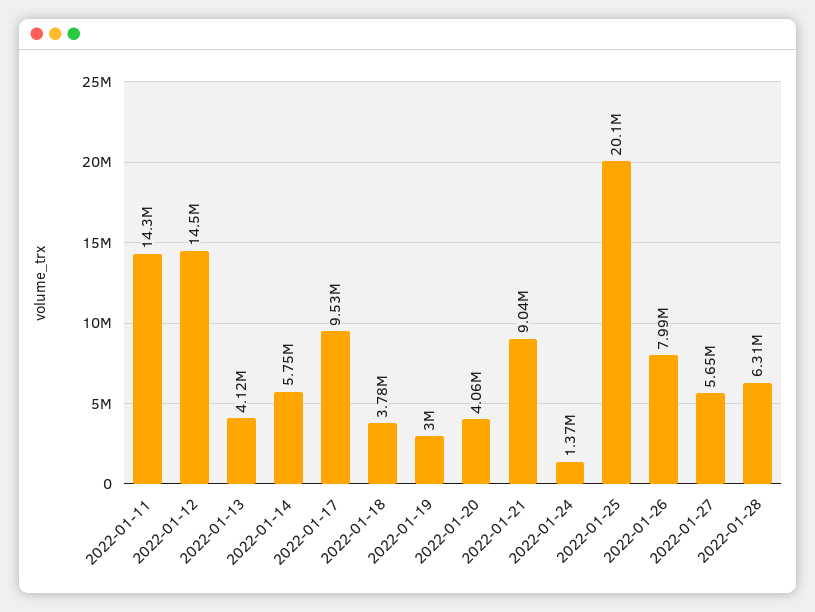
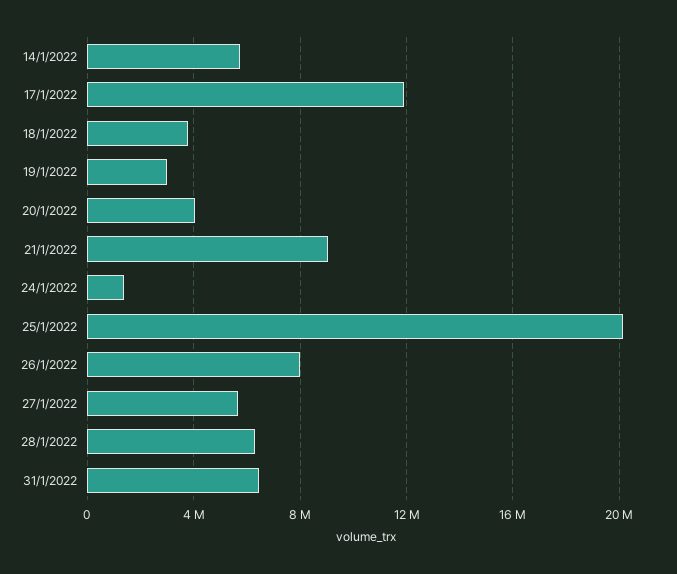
2022-01-11: 14300000 -> none
2022-01-12: 14500000 -> none
2022-01-13: 4120000 -> none
2022-01-17: 9530000 -> 12000000
31/1/2022: none -> 6500000

